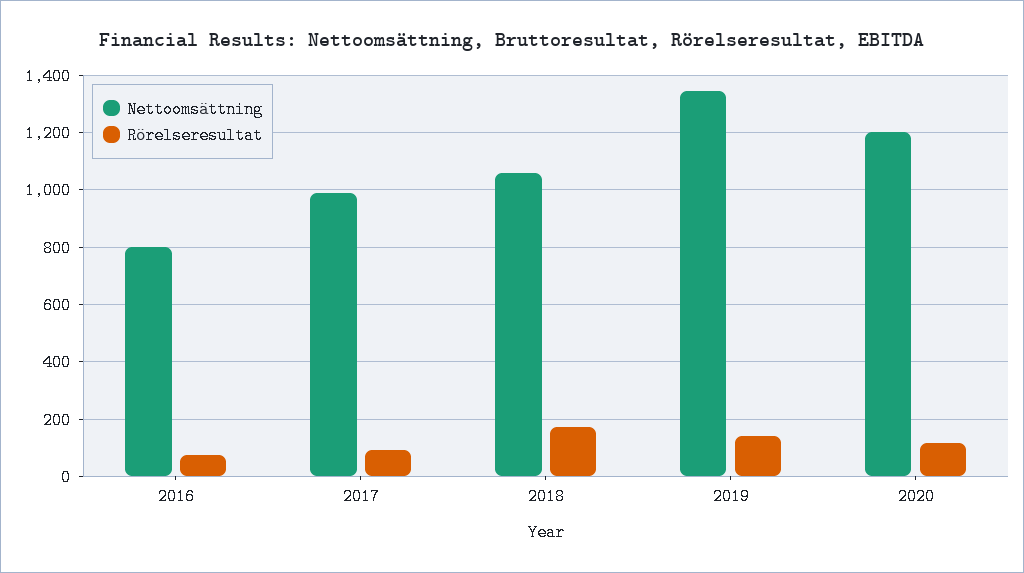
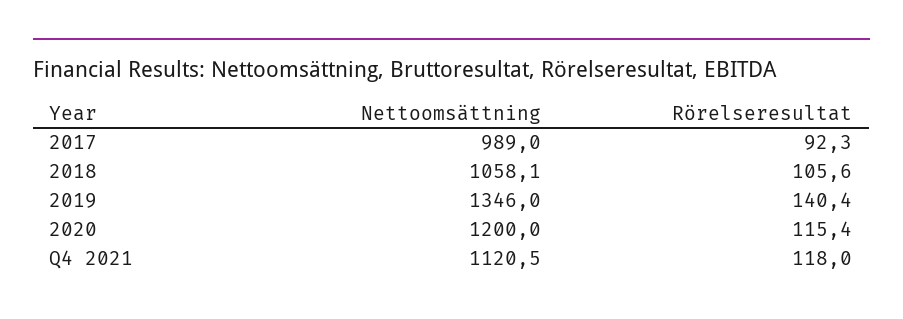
Nettoomsättning, 2016: 800 -> none
Rörelseresultat, 2016: 75 -> none
Rörelseresultat, 2018: 175 -> 105.6
Nettoomsättning, Q4 2021: none -> 1120.5
Rörelseresultat, Q4 2021: none -> 118

